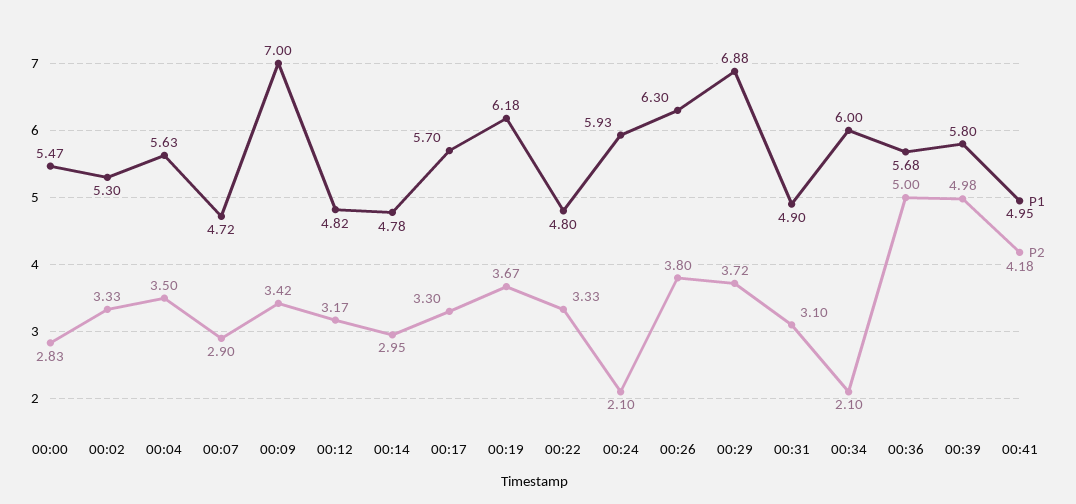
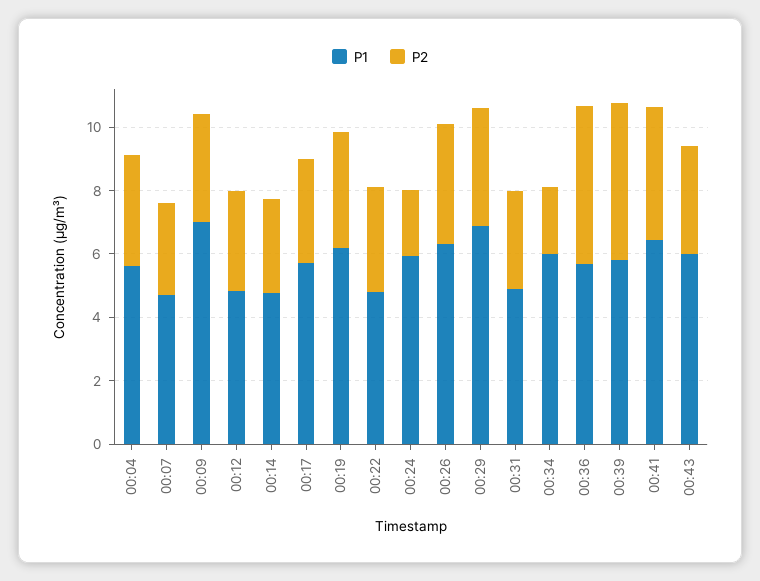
P1, 00:00: 5.47 -> none
P2, 00:00: 2.83 -> none
P1, 00:02: 5.3 -> none
P2, 00:02: 3.33 -> none
P1, 00:41: 4.95 -> 6.5
P1, 00:43: none -> 6
P2, 00:43: none -> 3.5

